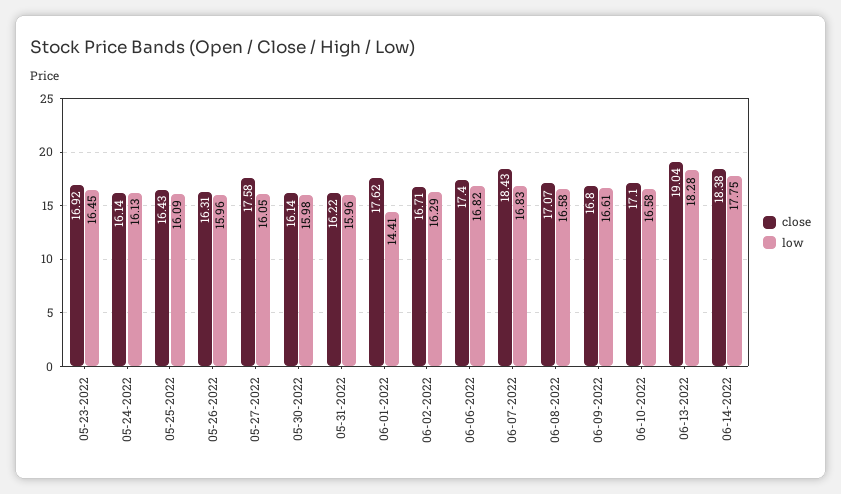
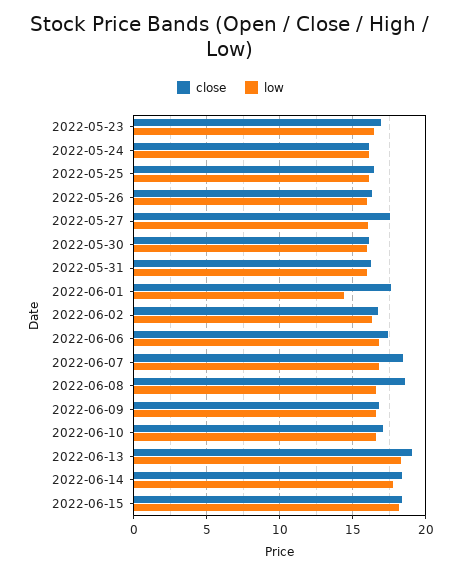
close, 06-08-2022: 17.07 -> 18.5
close, 2022-06-15: none -> 18.5
low, 2022-06-15: none -> 18

